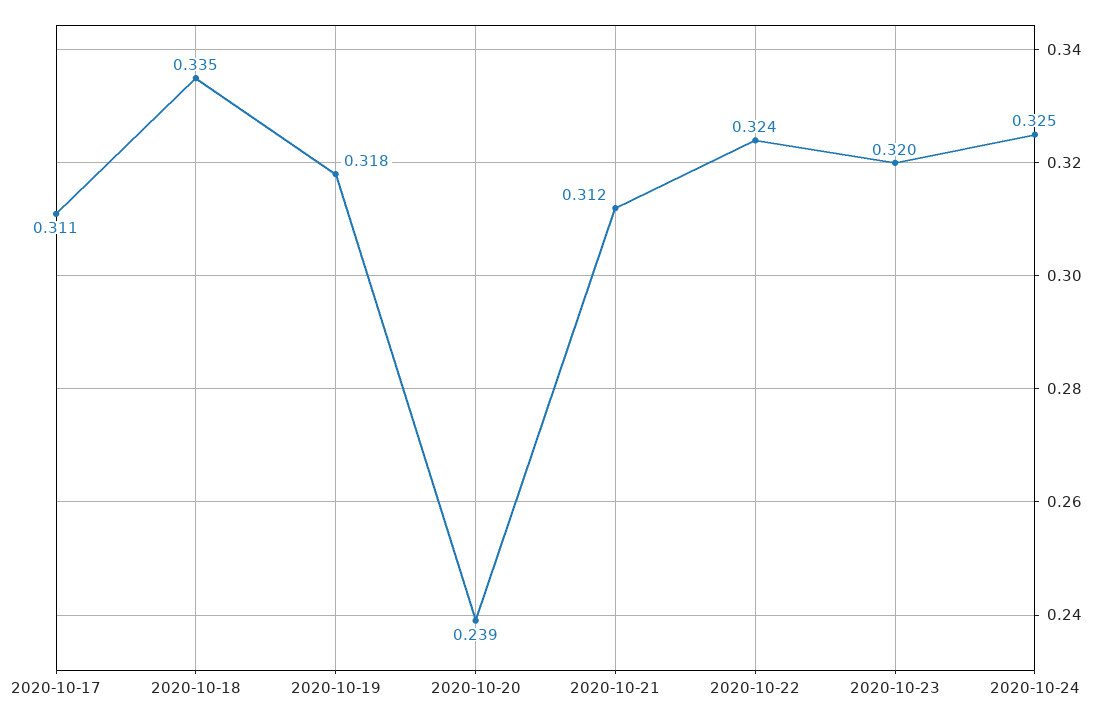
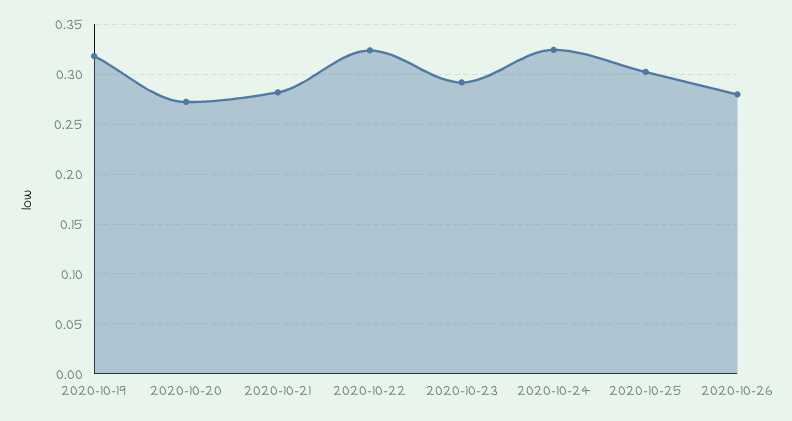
2020-10-17: 0.311 -> none
2020-10-18: 0.335 -> none
2020-10-20: 0.239 -> 0.27
2020-10-21: 0.312 -> 0.28
2020-10-23: 0.32 -> 0.29
2020-10-25: none -> 0.3
2020-10-26: none -> 0.28

